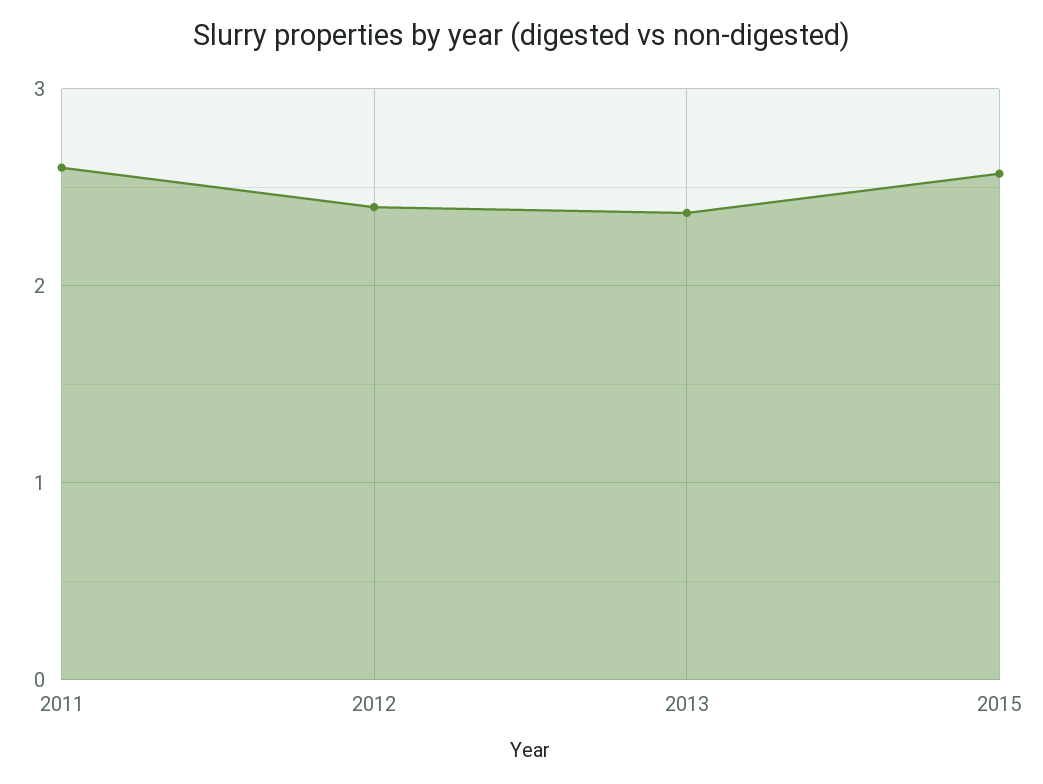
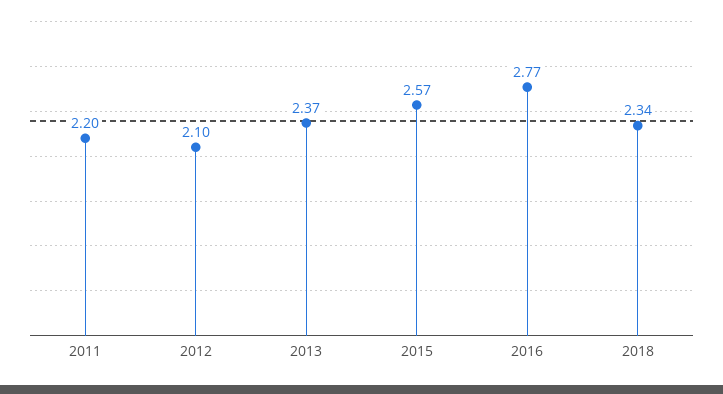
2011: 2.6 -> 2.2
2012: 2.4 -> 2.1
2016: none -> 2.77
2018: none -> 2.34

